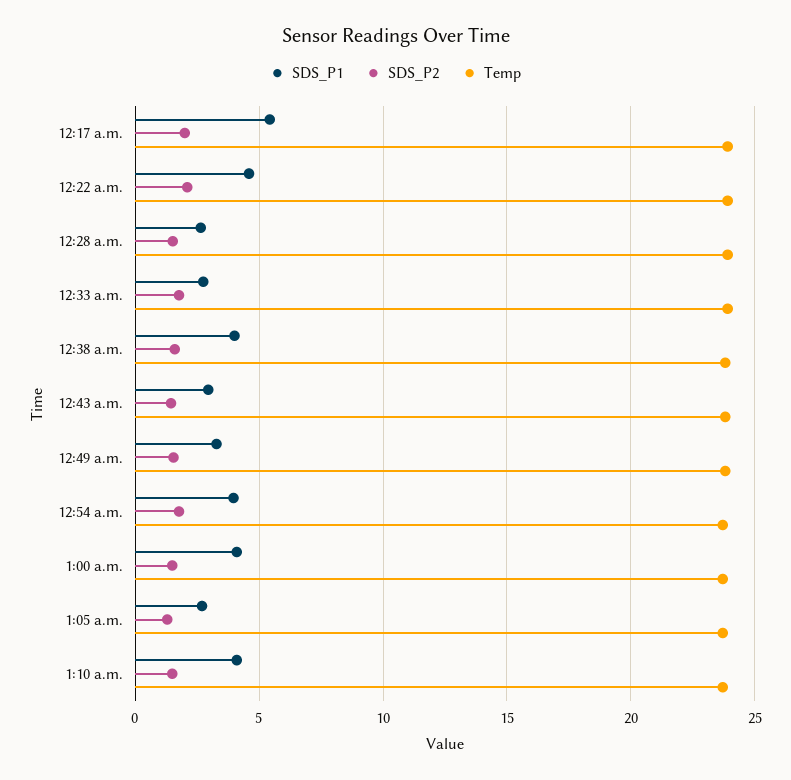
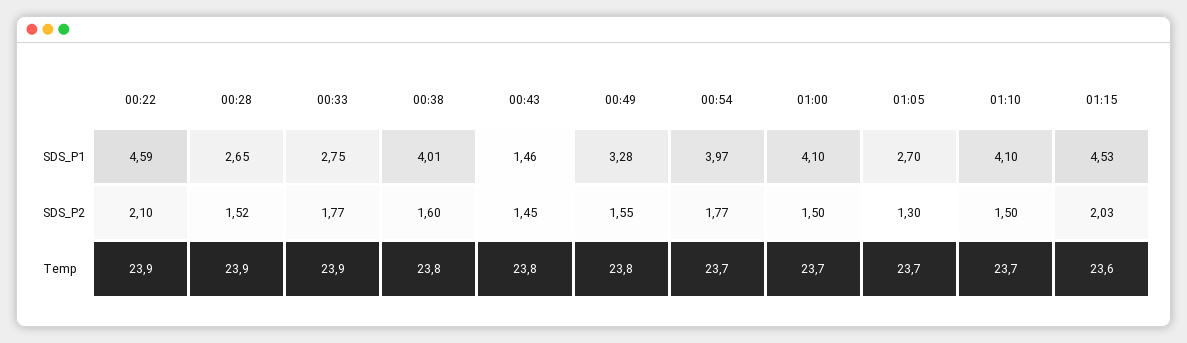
SDS_P1, 12:17 a.m.: 5.5 -> none
SDS_P2, 12:17 a.m.: 2 -> none
Temp, 12:17 a.m.: 24 -> none
SDS_P1, 12:43 a.m.: 3 -> 1.46
SDS_P1, 01:15: none -> 4.53
SDS_P2, 01:15: none -> 2.03
Temp, 01:15: none -> 23.6

